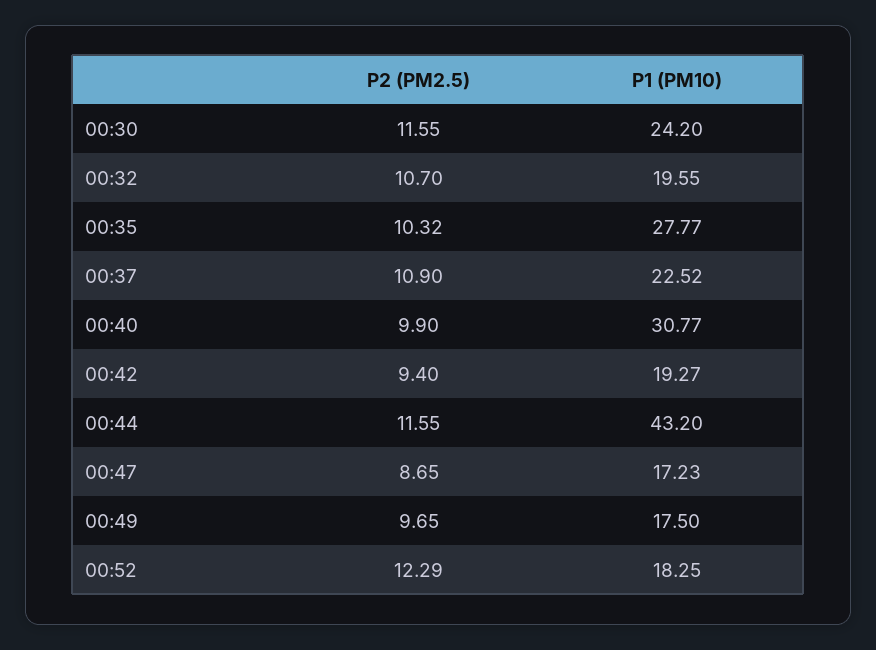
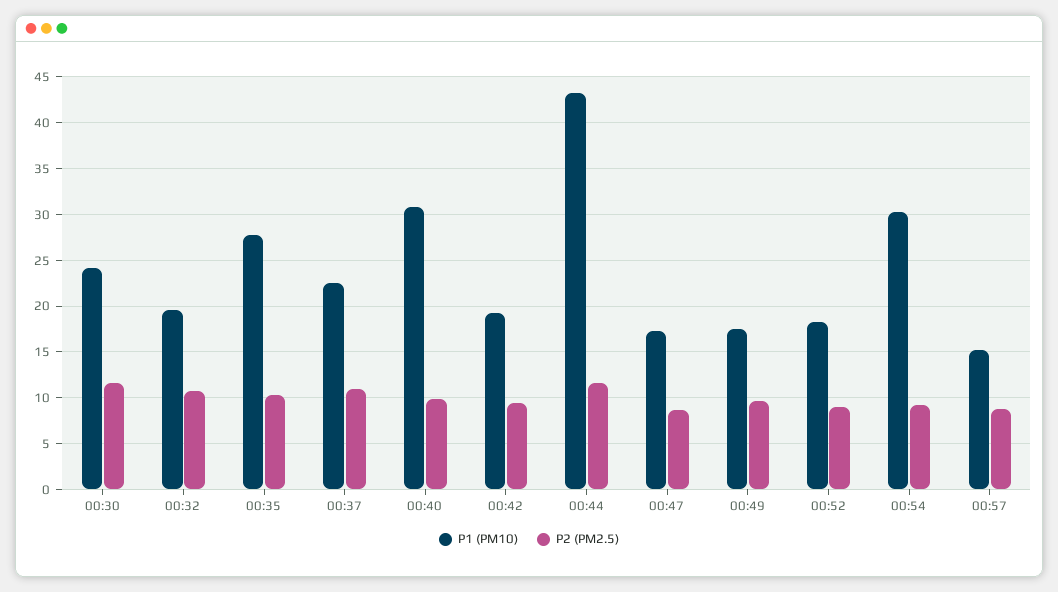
P2 (PM2.5), 00:52: 12.29 -> 9
P1 (PM10), 00:54: none -> 30
P2 (PM2.5), 00:54: none -> 9
P1 (PM10), 00:57: none -> 15
P2 (PM2.5), 00:57: none -> 9

